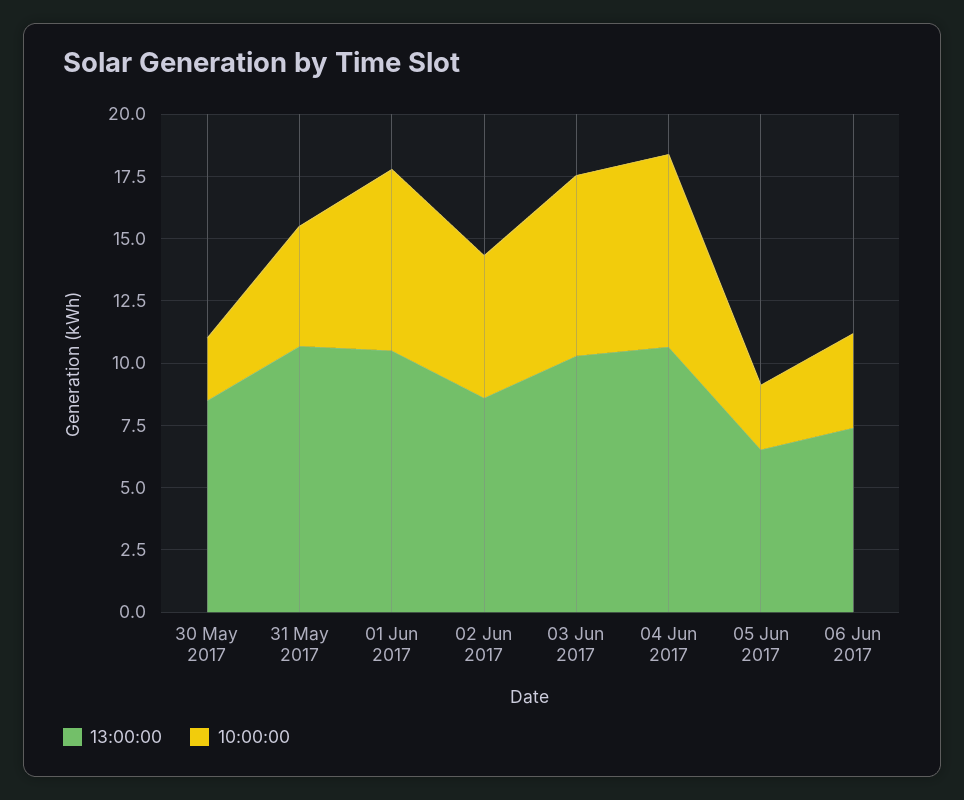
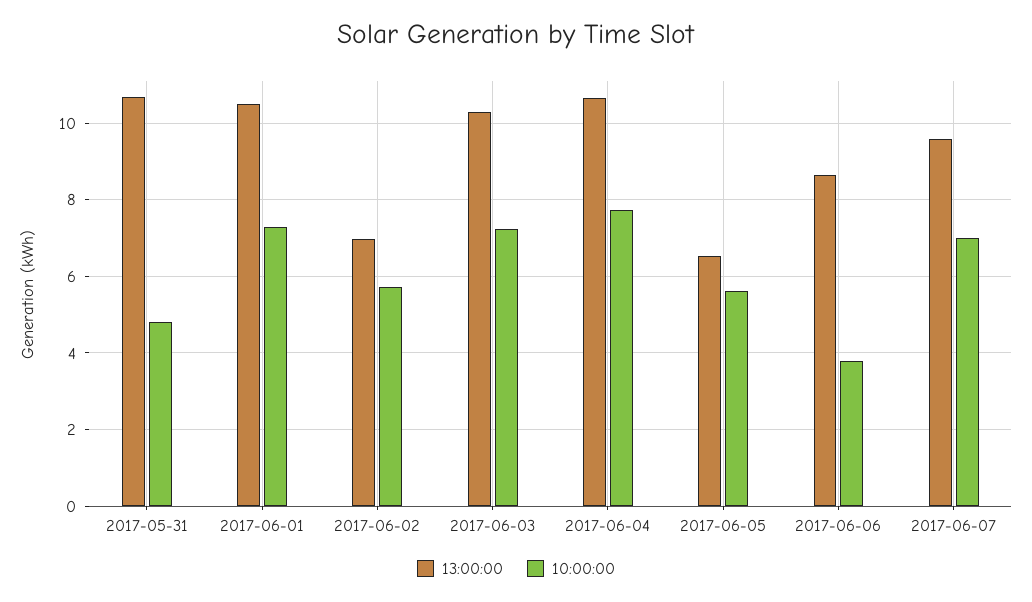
13:00:00, 30 May 2017: 8.5 -> none
10:00:00, 30 May 2017: 2.5 -> none
13:00:00, 02 Jun 2017: 8.5 -> 7
10:00:00, 05 Jun 2017: 2.5 -> 5.6
13:00:00, 06 Jun 2017: 7.5 -> 8.6
13:00:00, 2017-06-07: none -> 9.6
10:00:00, 2017-06-07: none -> 7

